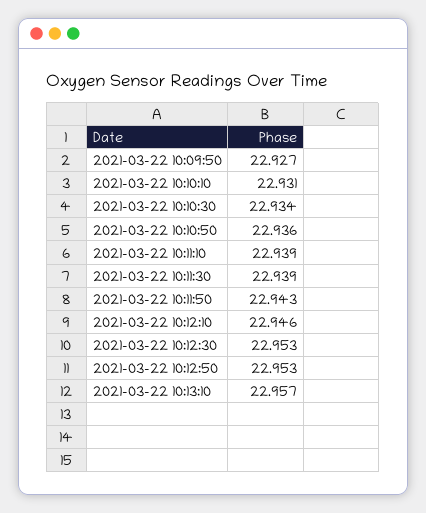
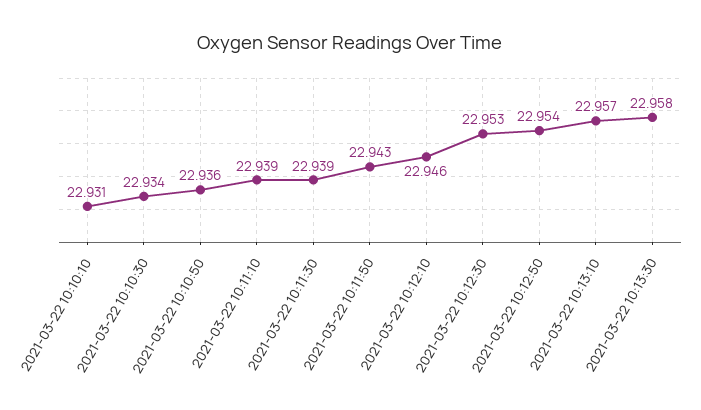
2021-03-22 10:09:50: 22.927 -> none
2021-03-22 10:12:50: 22.953 -> 22.954
2021-03-22 10:13:30: none -> 22.958

